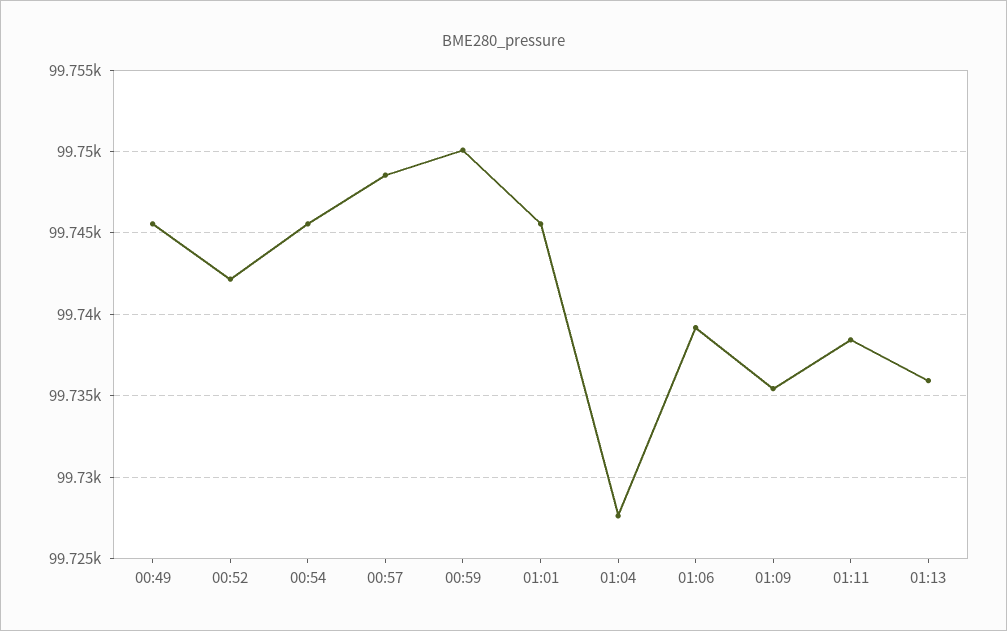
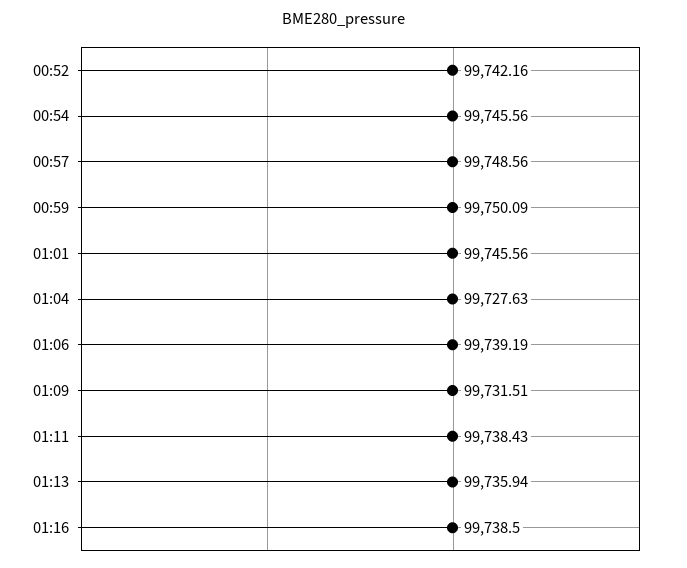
00:49: 99745.5 -> none
01:09: 99735.5 -> 99731.51
01:16: none -> 99738.5

